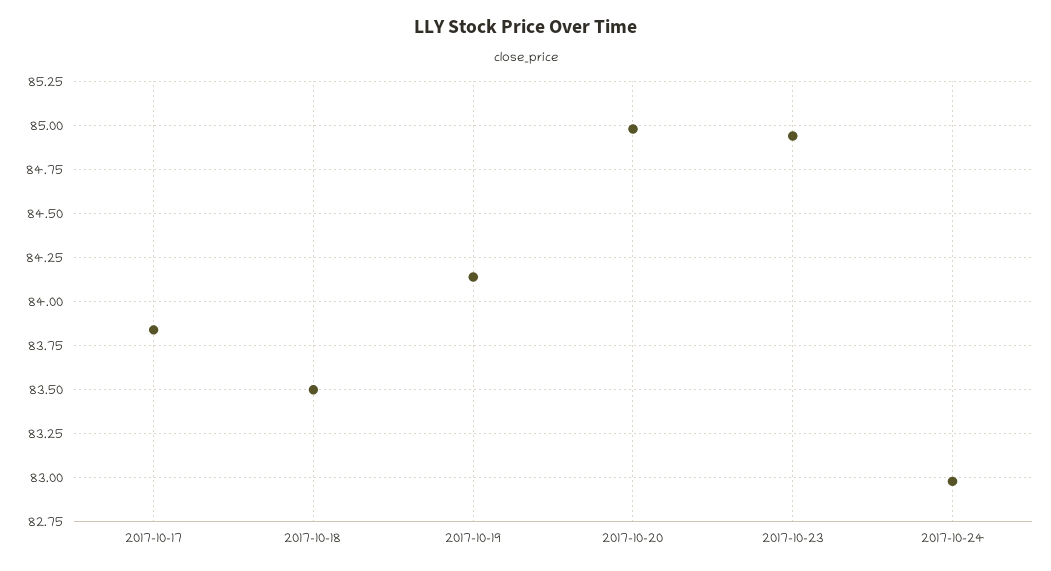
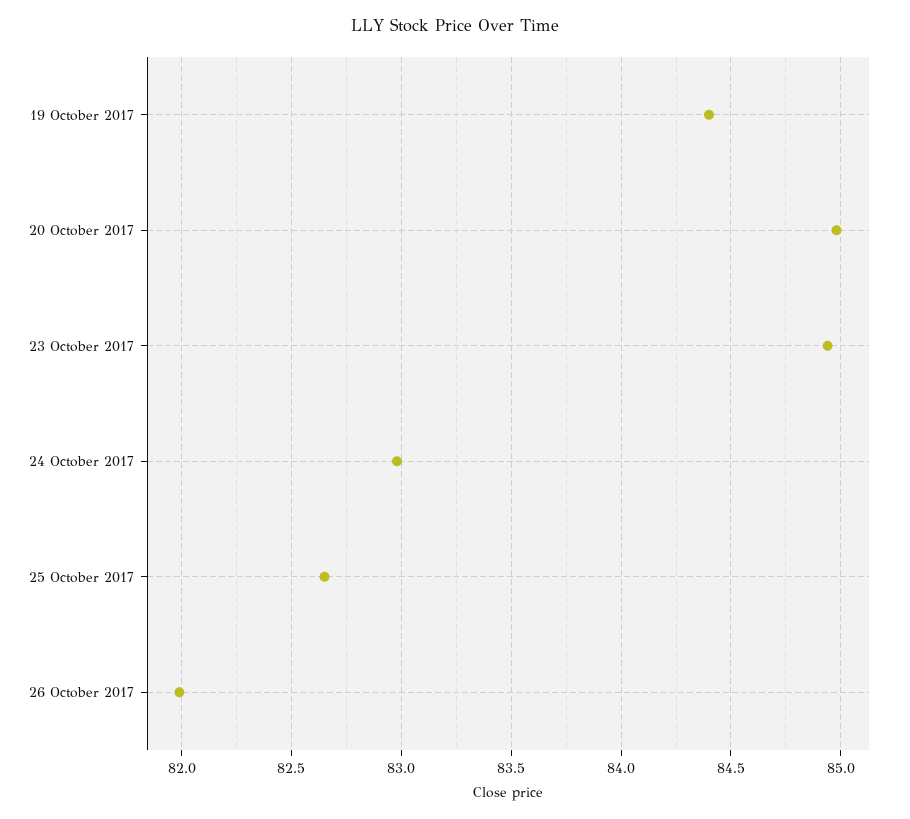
2017-10-17: 83.85 -> none
2017-10-18: 83.5 -> none
2017-10-19: 84.15 -> 84.4
25 October 2017: none -> 82.65
26 October 2017: none -> 82

